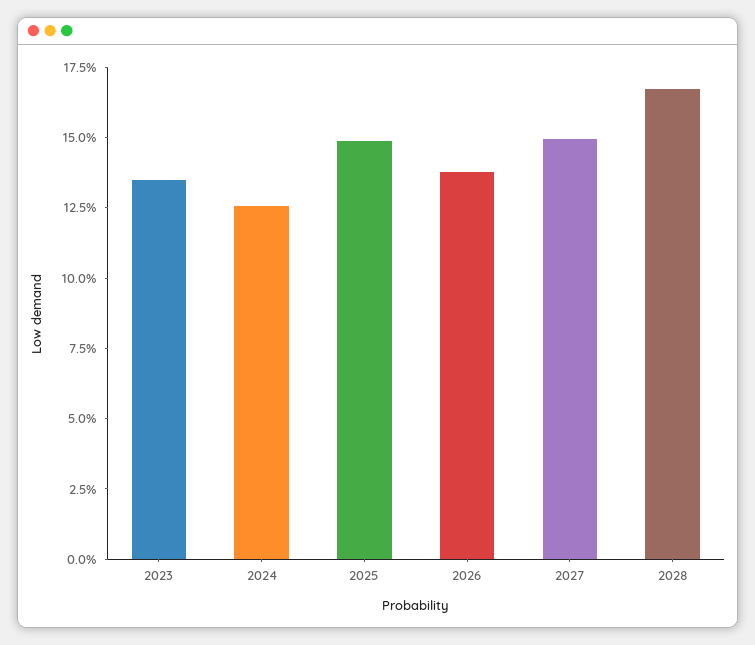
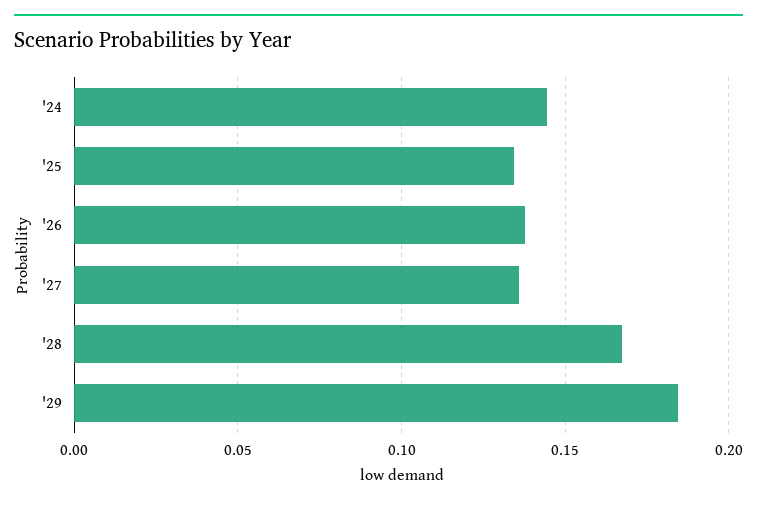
2023: 0.135 -> none
2024: 0.125 -> 0.145
2025: 0.15 -> 0.135
2027: 0.15 -> 0.135
'29: none -> 0.185

